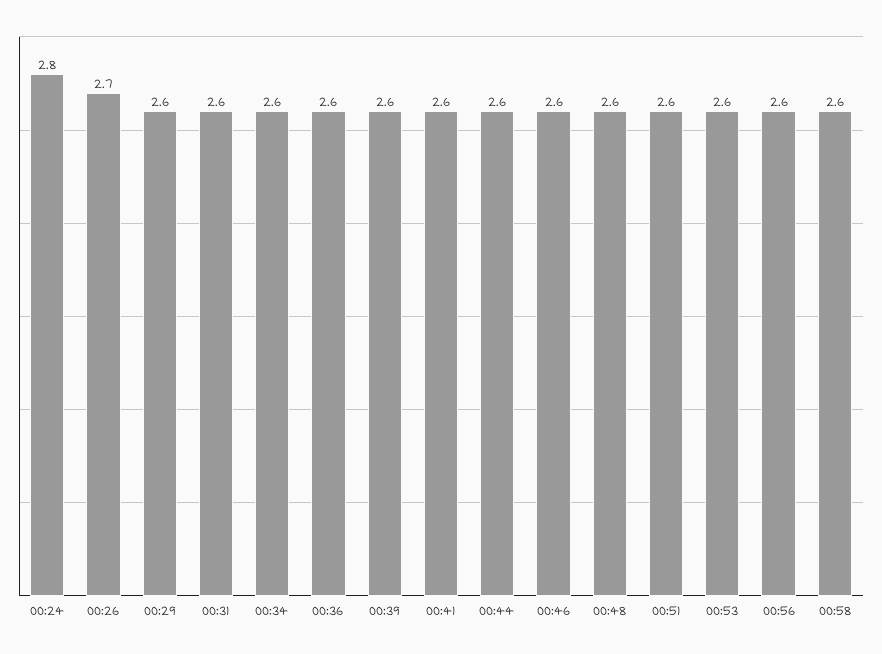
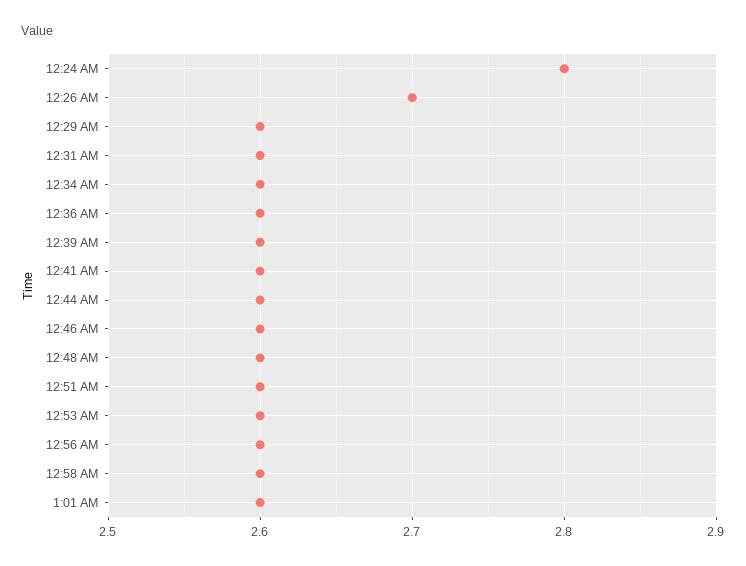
1:01 AM: none -> 2.6

